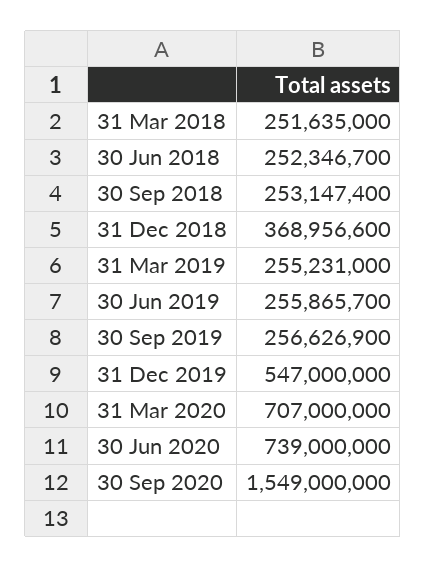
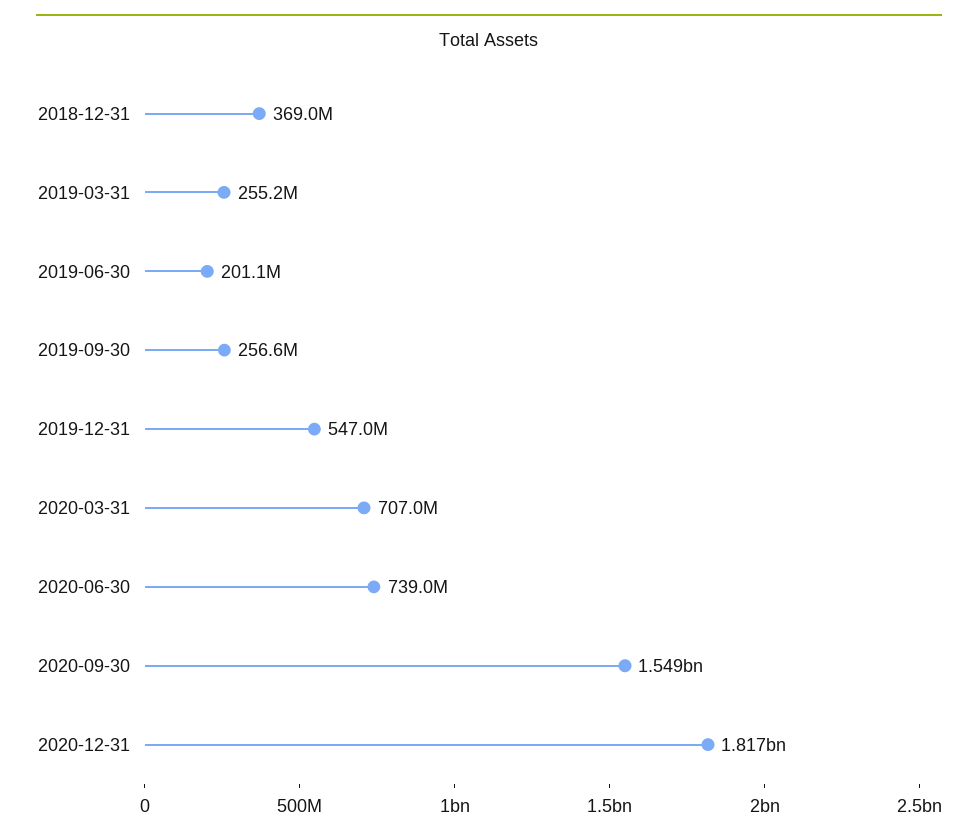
31 Mar 2018: 251635000 -> none
30 Jun 2018: 252346700 -> none
30 Sep 2018: 253147400 -> none
30 Jun 2019: 255865700 -> 201100000
2020-12-31: none -> 1817000000

